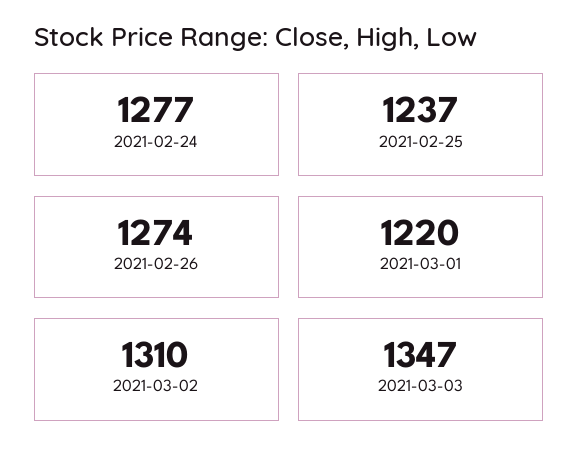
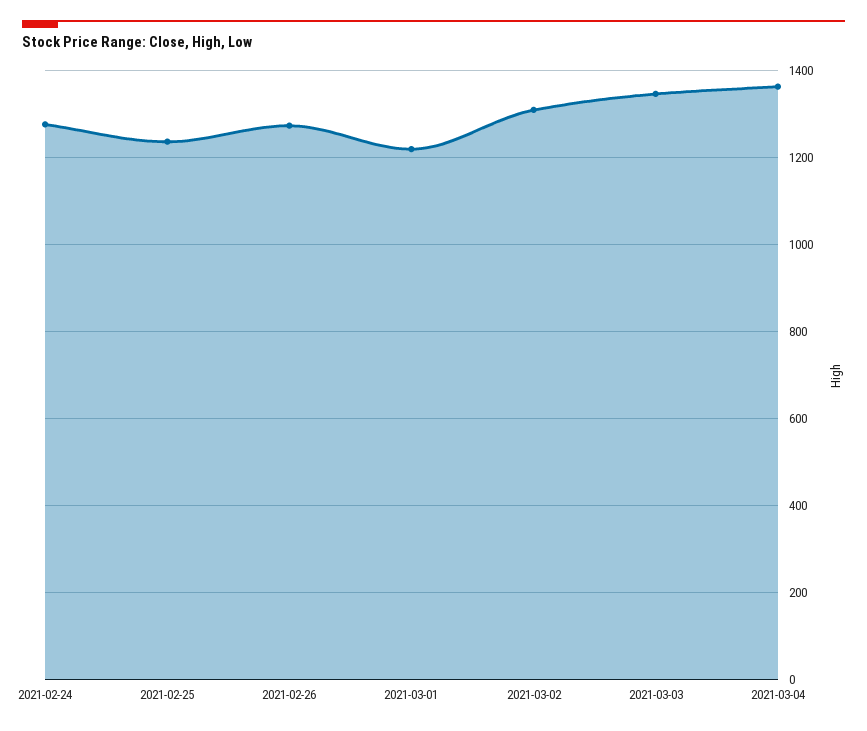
2021-03-04: none -> 1360

